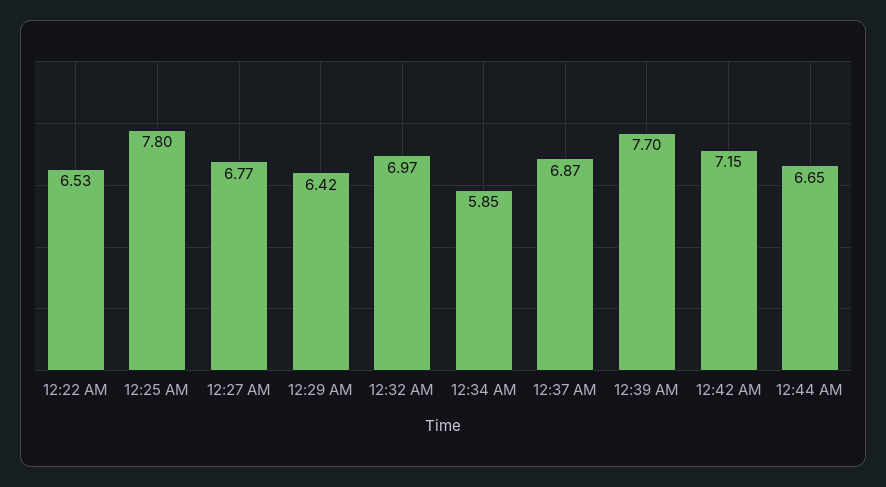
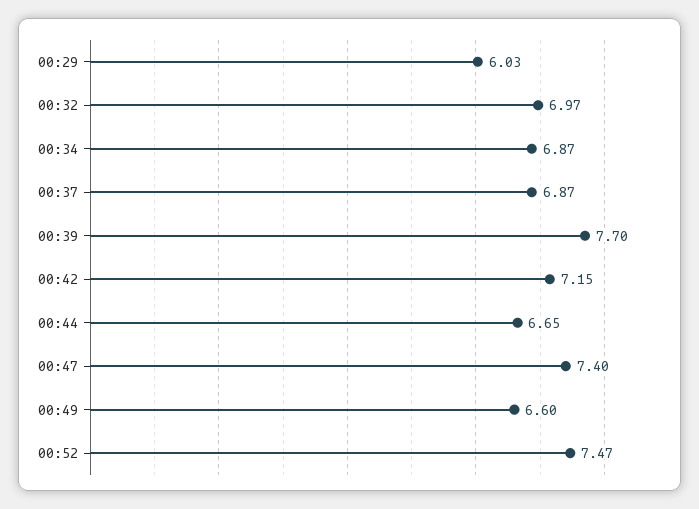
12:22 AM: 6.53 -> none
12:25 AM: 7.8 -> none
12:27 AM: 6.77 -> none
12:29 AM: 6.42 -> 6.03
12:34 AM: 5.85 -> 6.87
00:47: none -> 7.4
00:49: none -> 6.6
00:52: none -> 7.47

